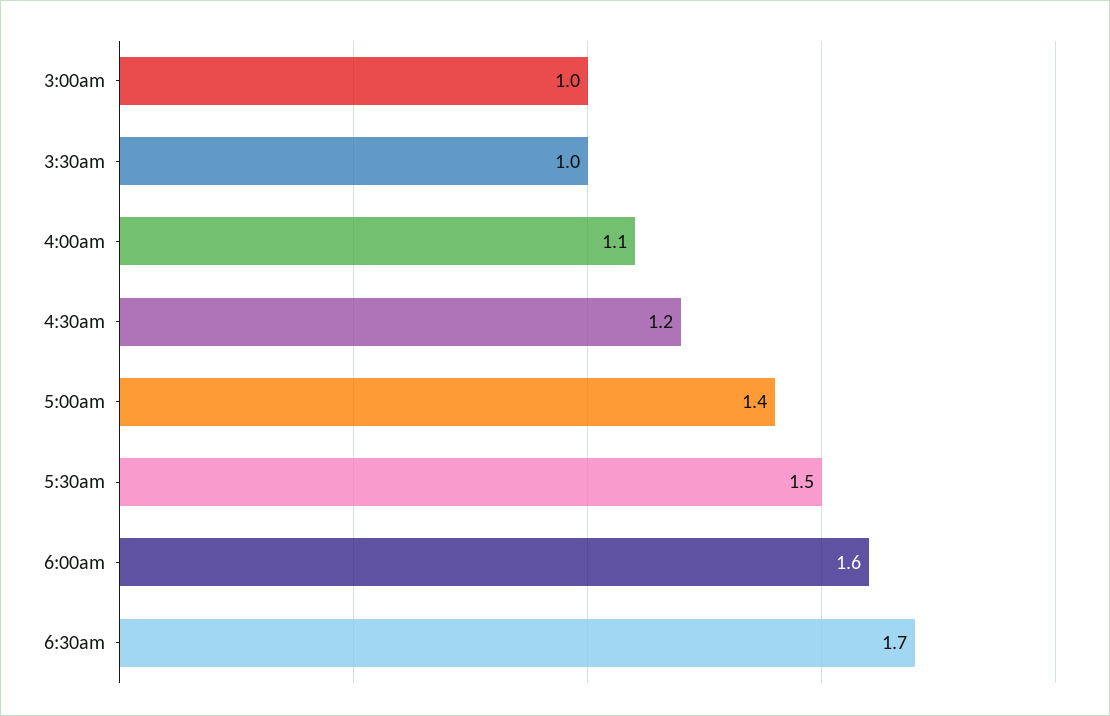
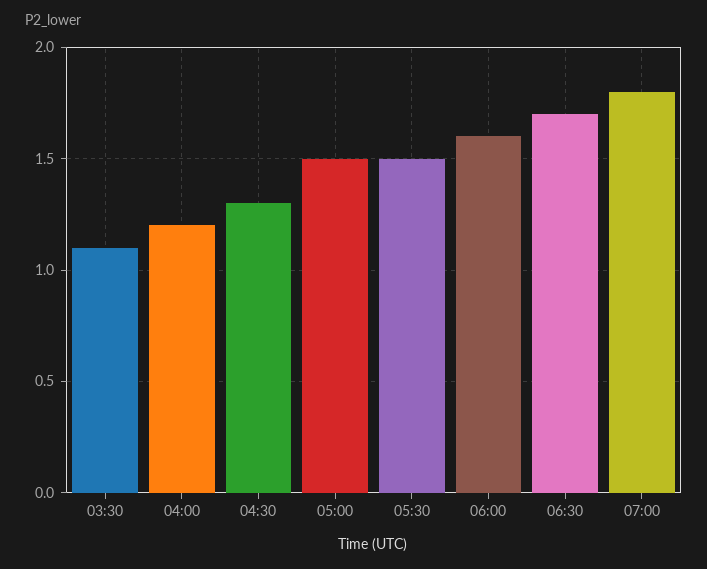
3:00am: 1 -> none
3:30am: 1 -> 1.1
4:00am: 1.1 -> 1.2
4:30am: 1.2 -> 1.3
5:00am: 1.4 -> 1.5
07:00: none -> 1.8

